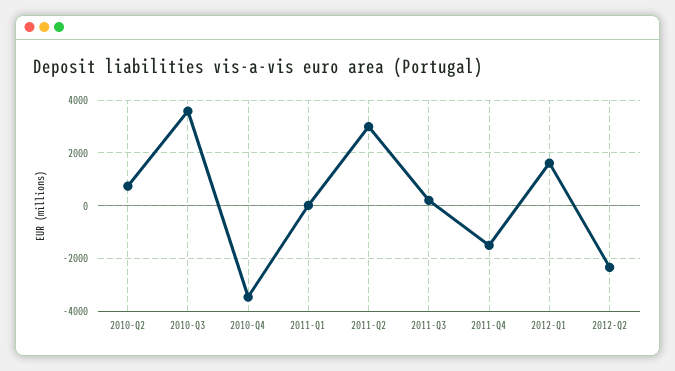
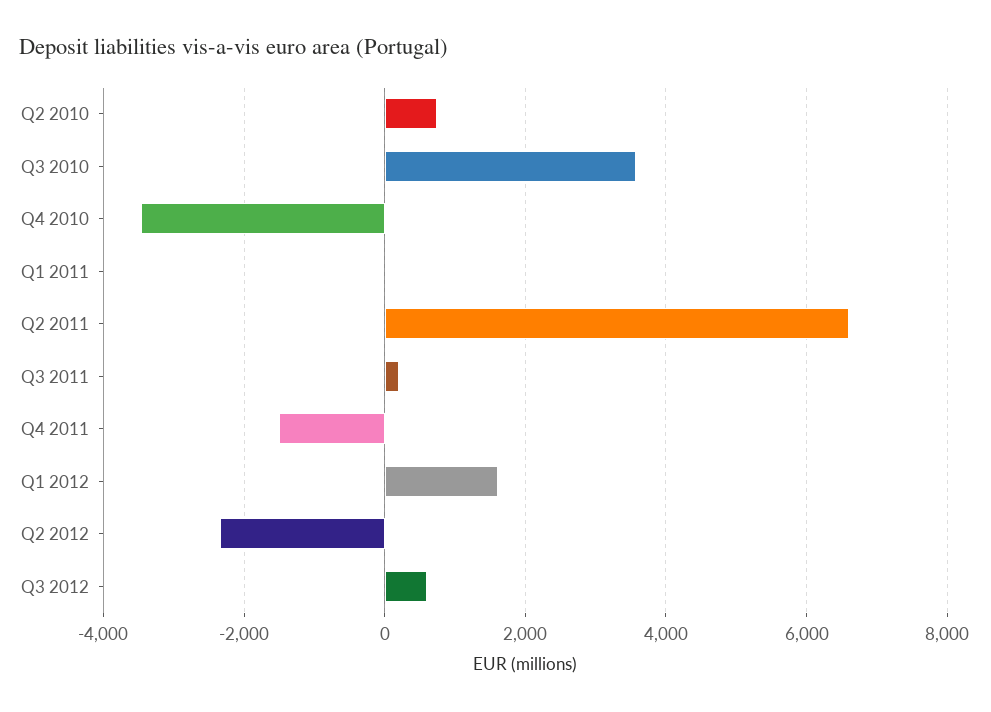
2011-Q2: 3000 -> 6600
Q3 2012: none -> 600

